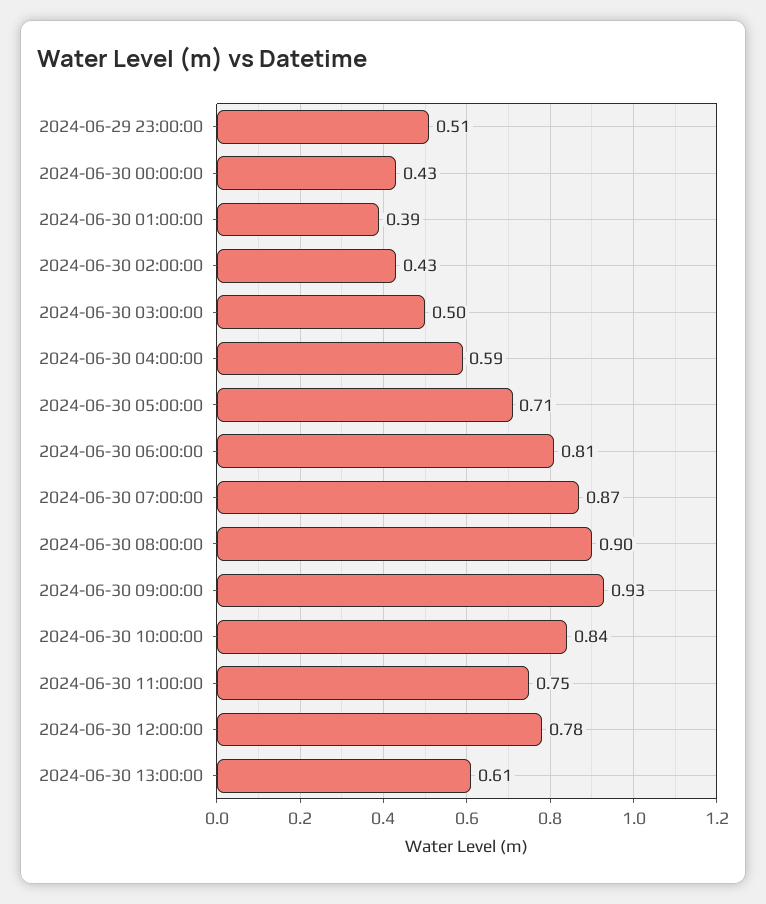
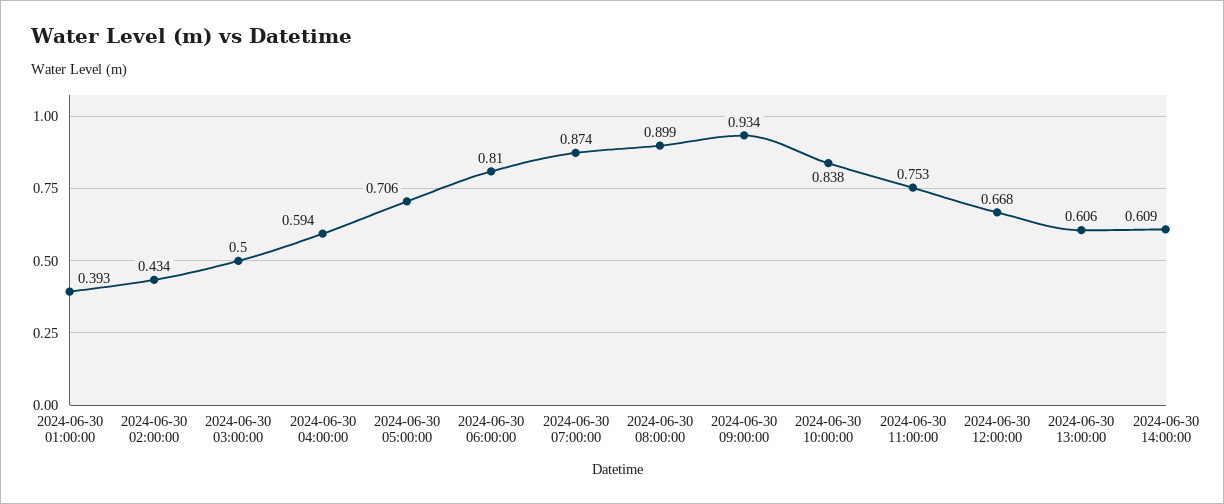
2024-06-29 23:00:00: 0.51 -> none
2024-06-30 00:00:00: 0.43 -> none
2024-06-30 12:00:00: 0.78 -> 0.668
2024-06-30 14:00:00: none -> 0.609

